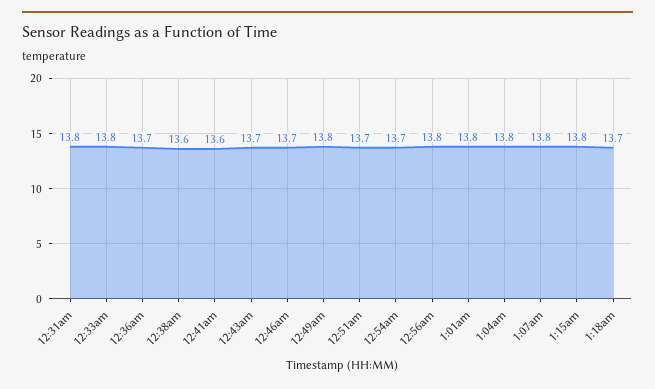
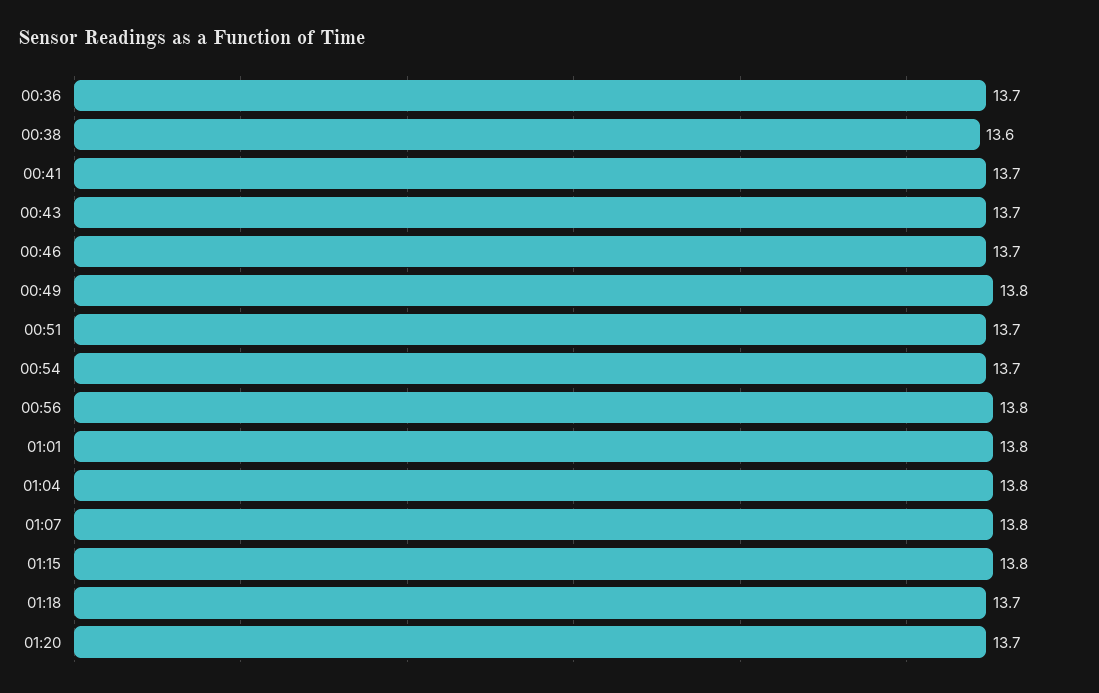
12:31am: 13.8 -> none
12:33am: 13.8 -> none
12:41am: 13.6 -> 13.7
01:20: none -> 13.7

